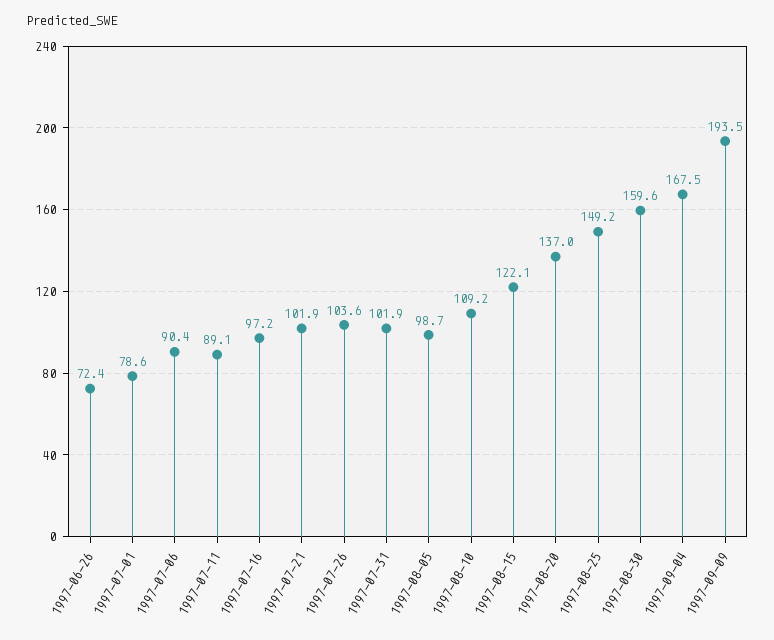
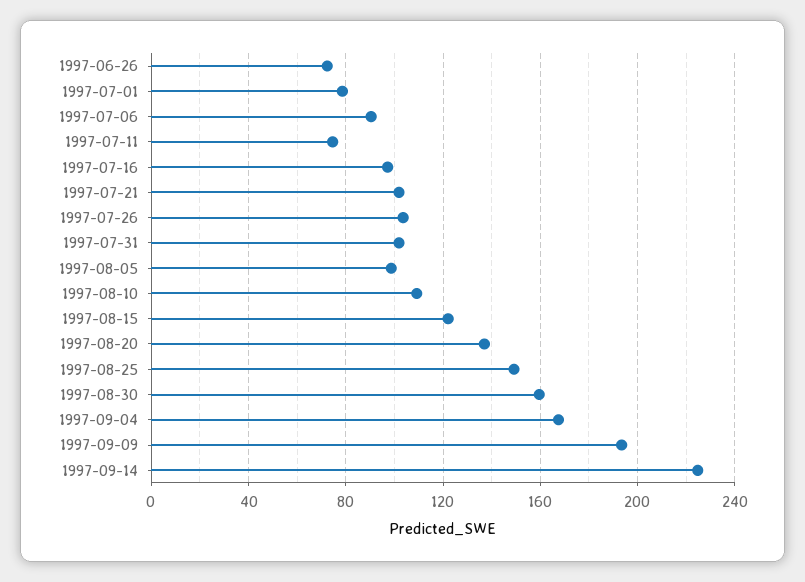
1997-07-11: 89.1 -> 75
1997-09-14: none -> 225

